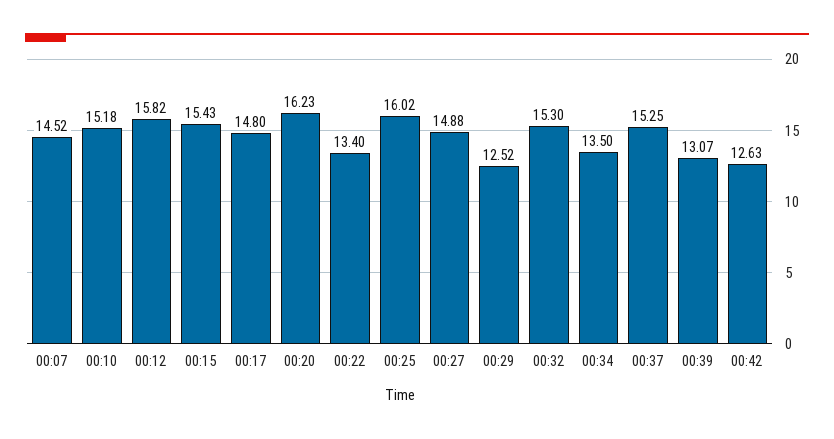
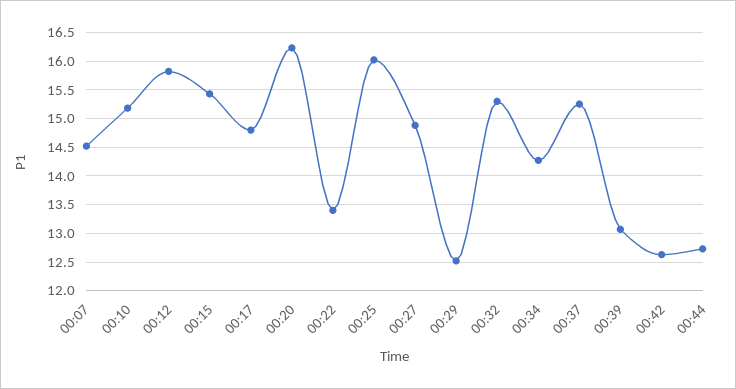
00:34: 13.5 -> 14.25
00:44: none -> 12.75

